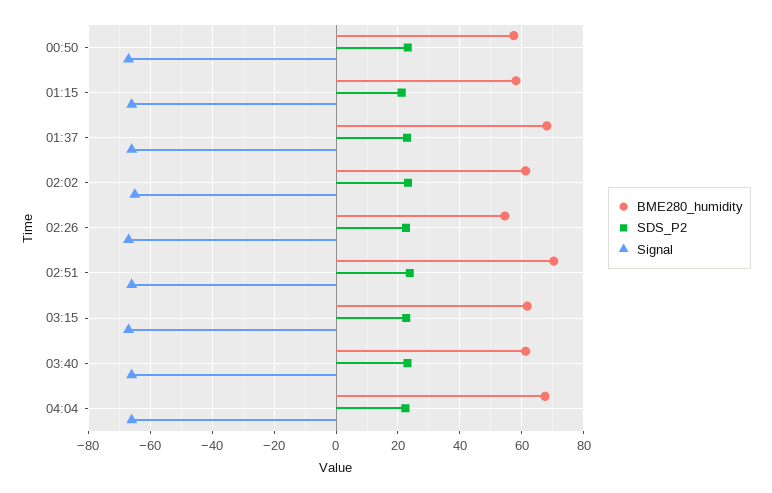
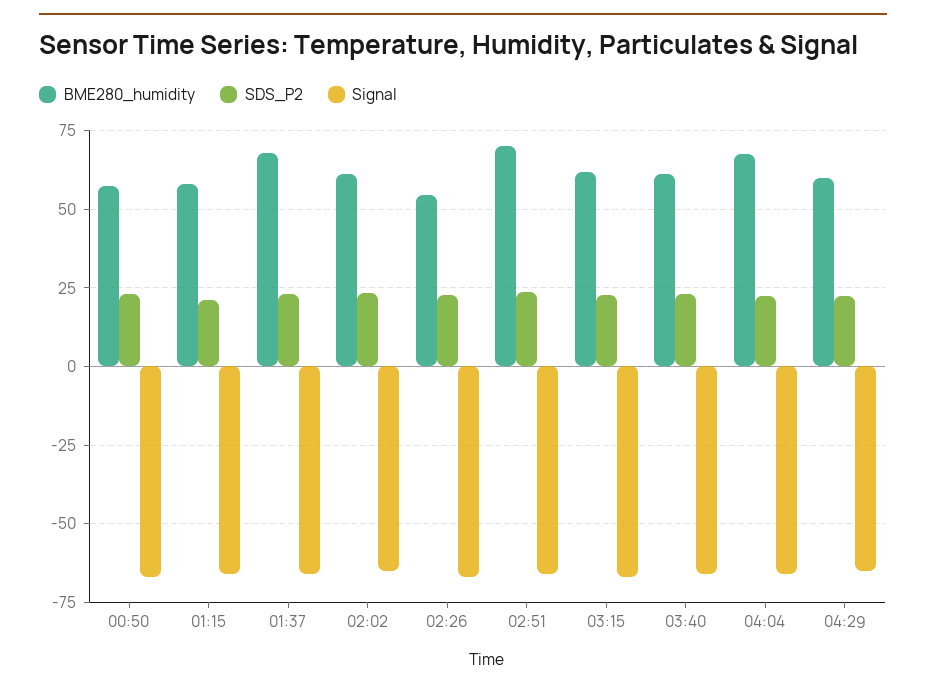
BME280_humidity, 04:29: none -> 60
SDS_P2, 04:29: none -> 22.5
Signal, 04:29: none -> -65

